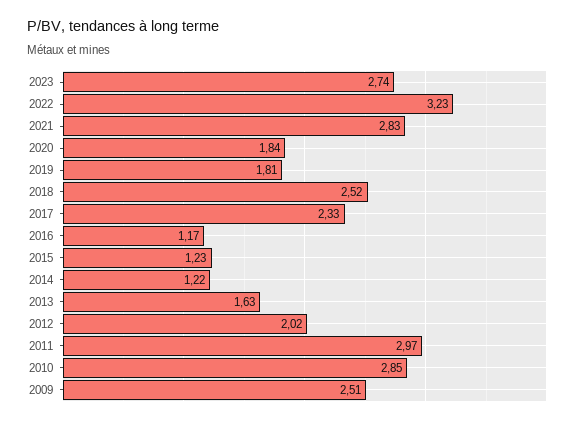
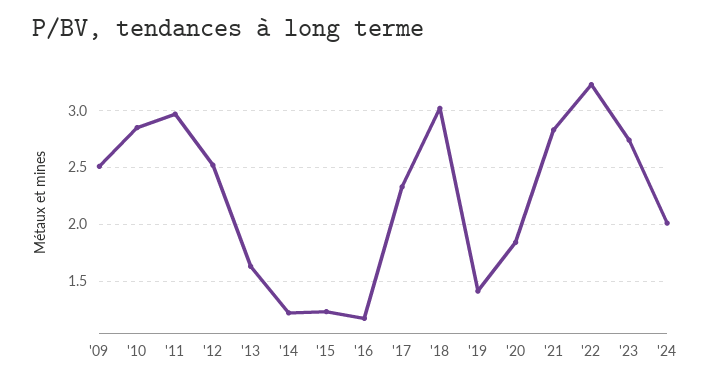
2019: 1.81 -> 1.4
2018: 2.52 -> 3
2012: 2.02 -> 2.5
'24: none -> 2

